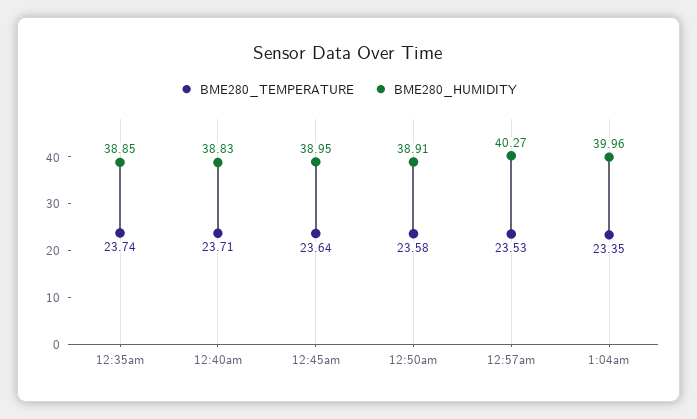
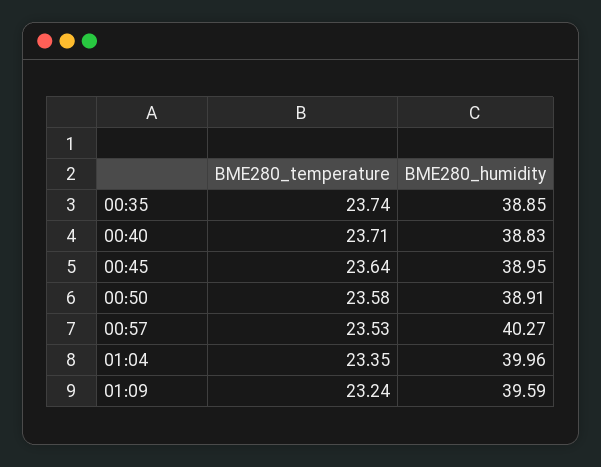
BME280_TEMPERATURE, 01:09: none -> 23.24
BME280_HUMIDITY, 01:09: none -> 39.59

